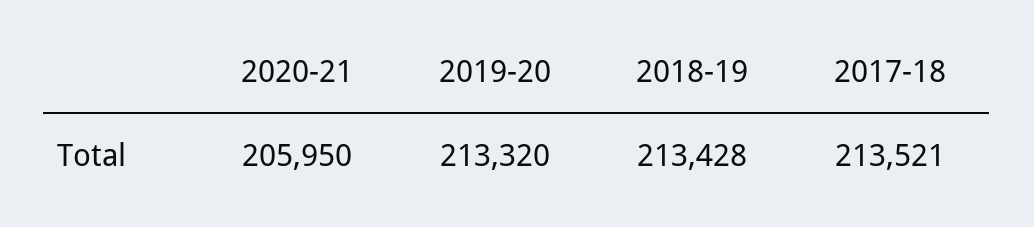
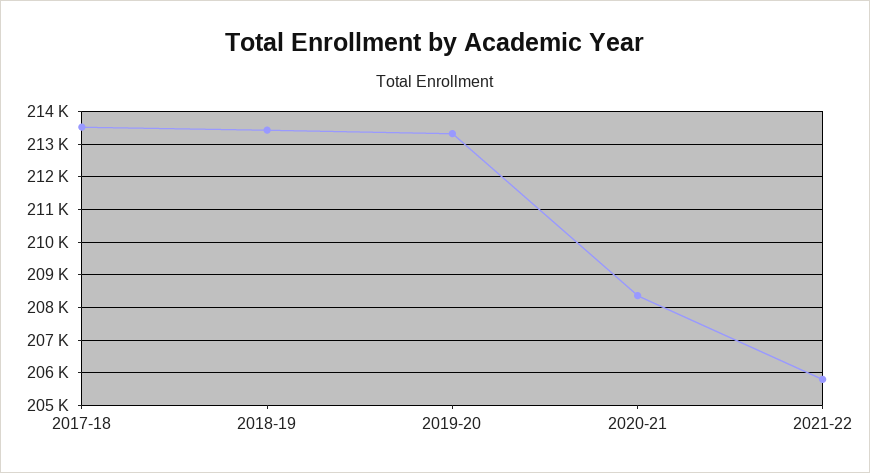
2020-21: 205950 -> 208400
2021-22: none -> 205800

